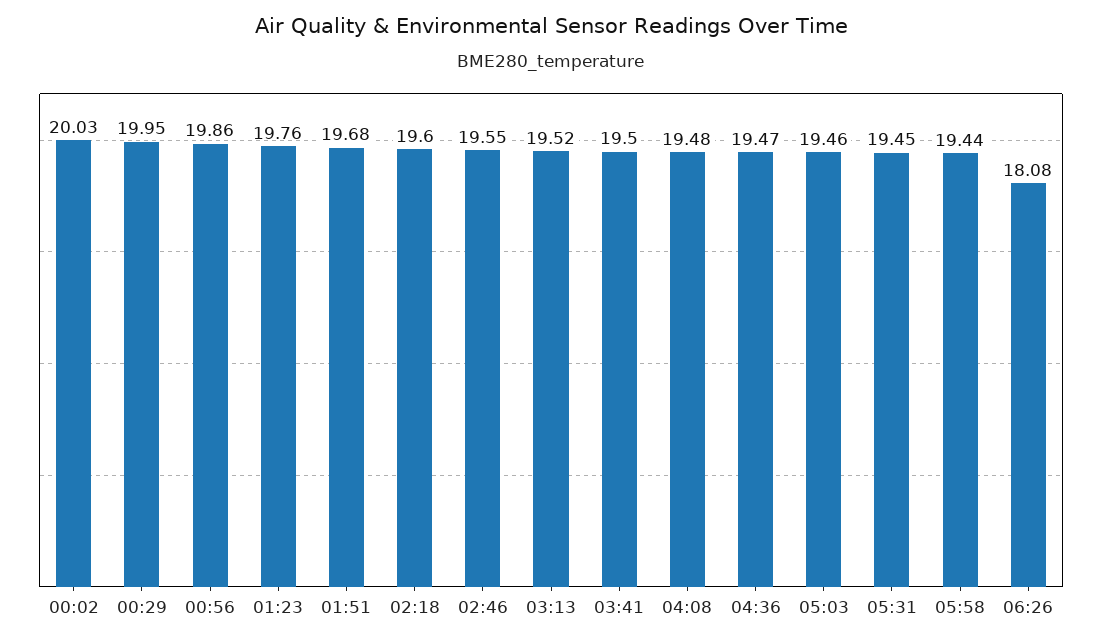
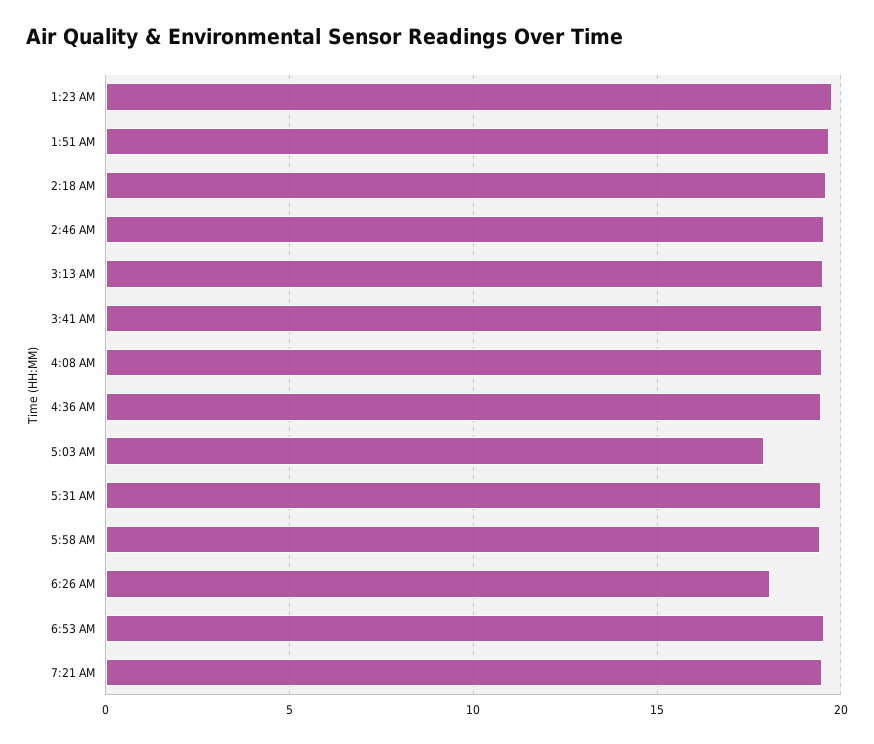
00:02: 20.03 -> none
00:29: 19.95 -> none
00:56: 19.86 -> none
05:03: 19.46 -> 18
6:53 AM: none -> 19.5
7:21 AM: none -> 19.5

